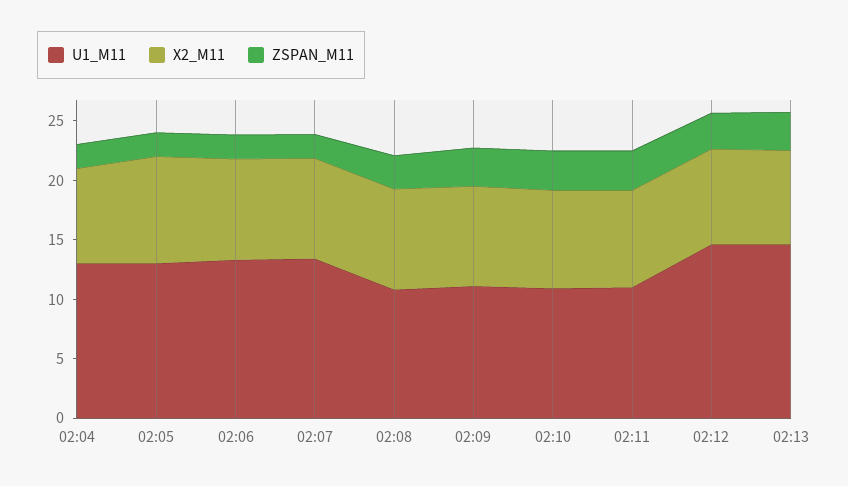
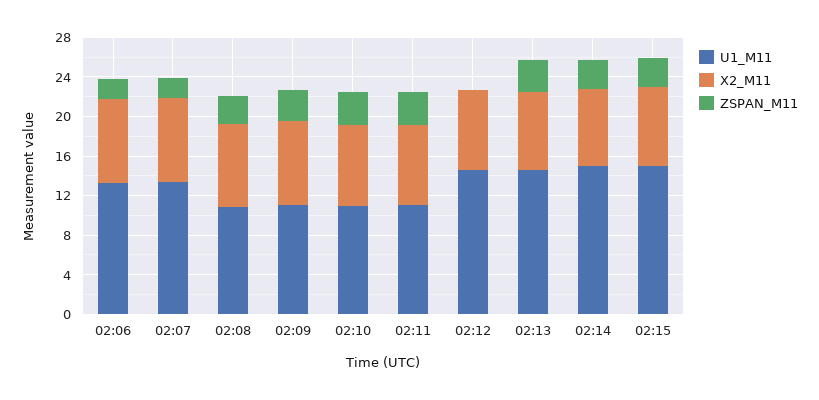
U1_M11, 02:04: 13 -> none
X2_M11, 02:04: 8 -> none
ZSPAN_M11, 02:04: 2 -> none
U1_M11, 02:05: 13 -> none
X2_M11, 02:05: 9 -> none
ZSPAN_M11, 02:05: 2 -> none
ZSPAN_M11, 02:12: 3 -> 0
U1_M11, 02:14: none -> 15
X2_M11, 02:14: none -> 8
ZSPAN_M11, 02:14: none -> 3
U1_M11, 02:15: none -> 15
X2_M11, 02:15: none -> 8
ZSPAN_M11, 02:15: none -> 3

